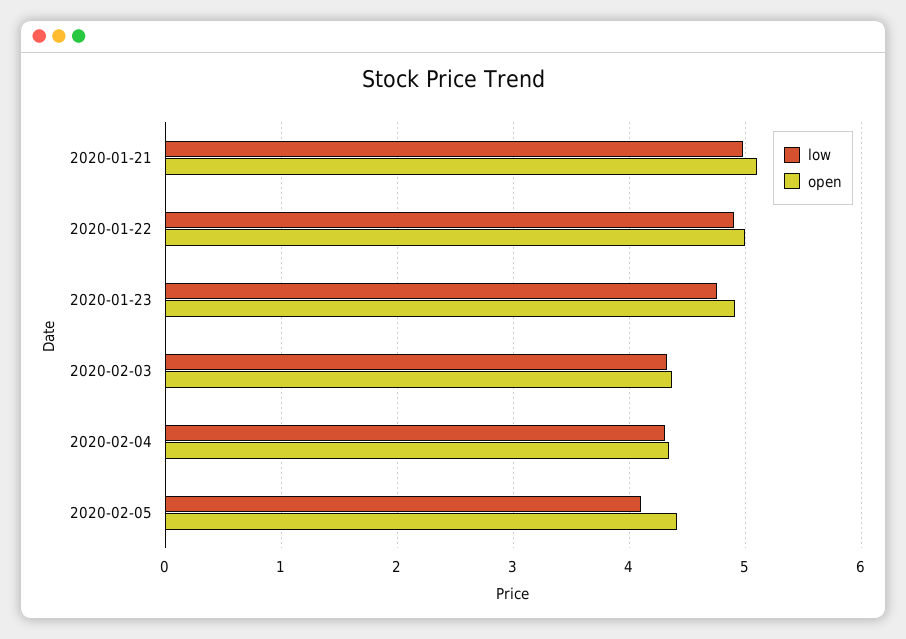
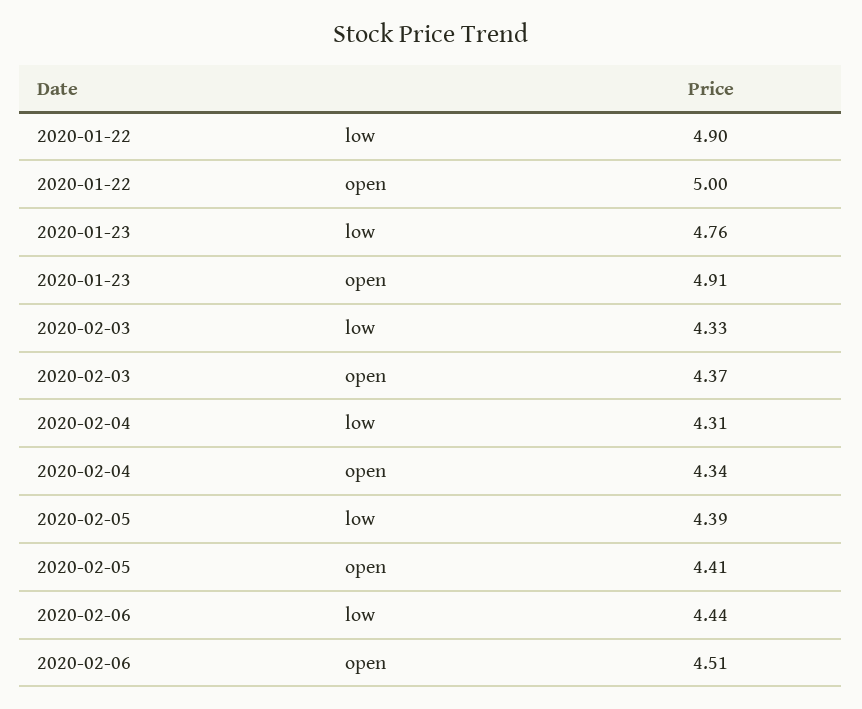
low, 2020-01-21: 5 -> none
open, 2020-01-21: 5.1 -> none
low, 2020-02-05: 4.1 -> 4.39
low, 2020-02-06: none -> 4.44
open, 2020-02-06: none -> 4.51

